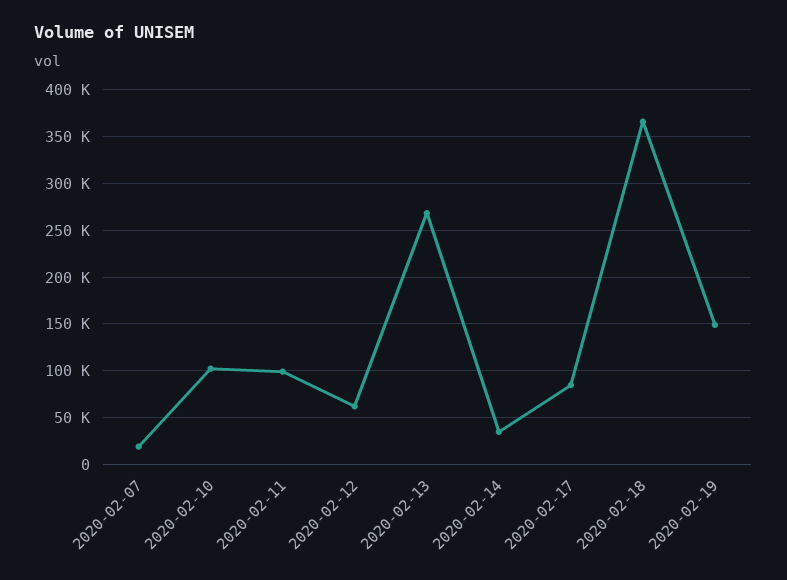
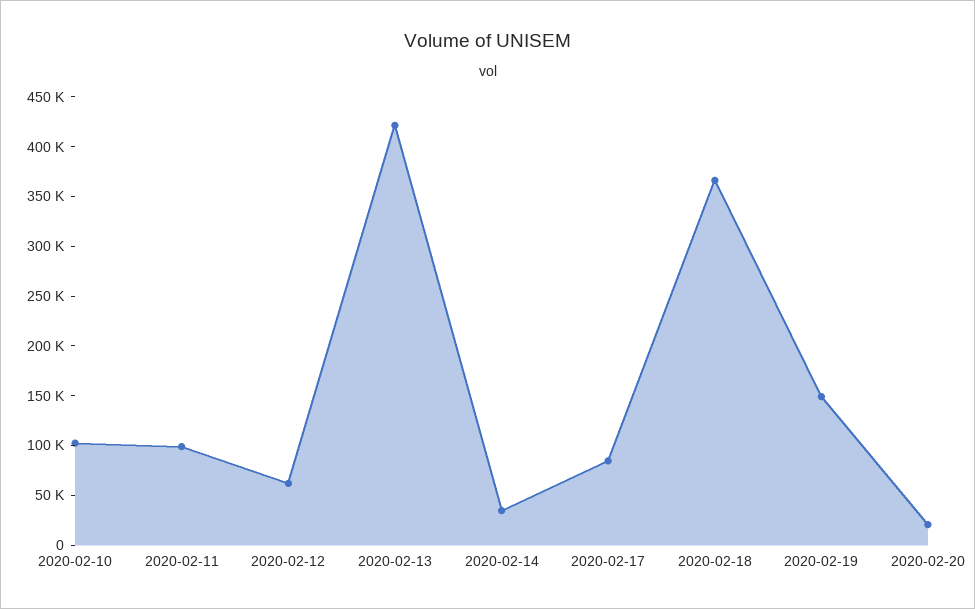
2020-02-07: 20000 -> none
2020-02-13: 270000 -> 420000
2020-02-20: none -> 20000

